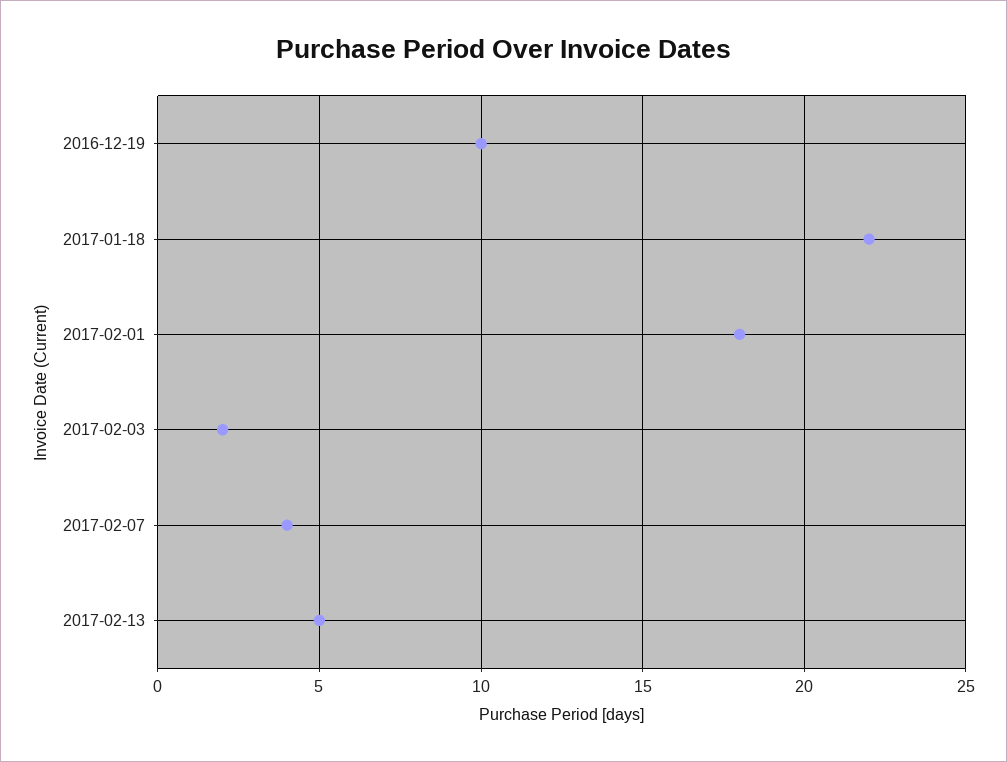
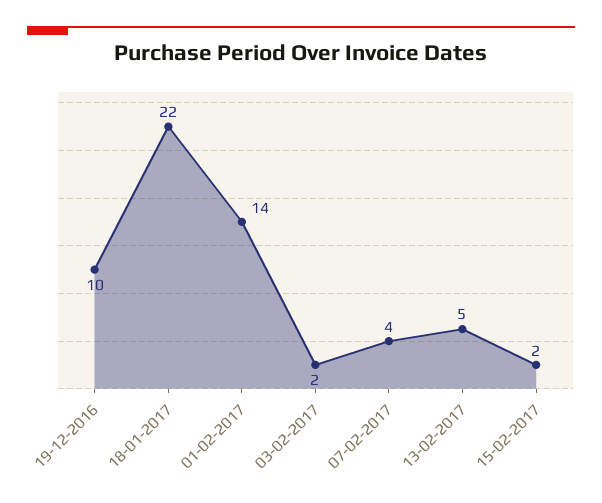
2017-02-01: 18 -> 14
15-02-2017: none -> 2

